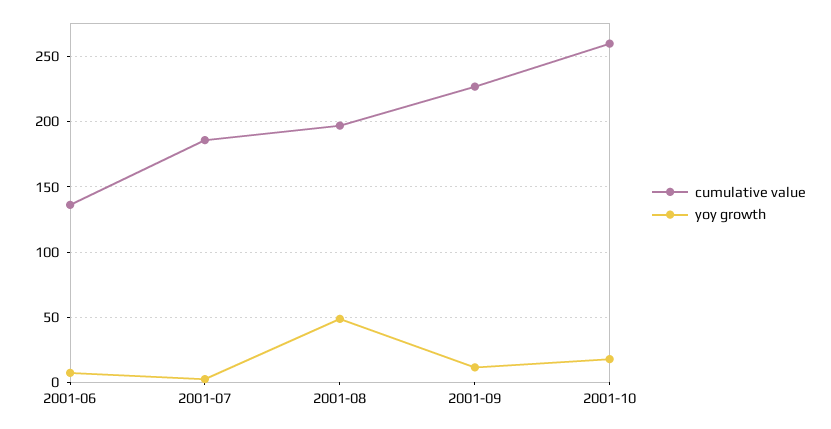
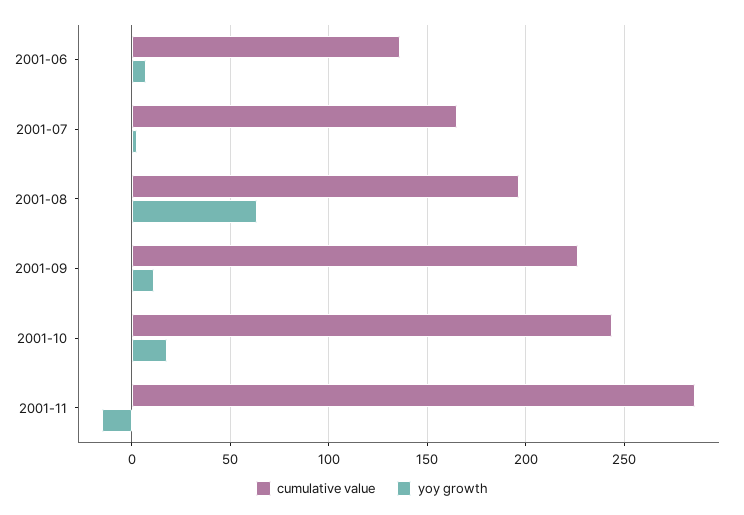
cumulative value, 2001-07: 185 -> 165
yoy growth, 2001-08: 50 -> 65
cumulative value, 2001-10: 260 -> 245
cumulative value, 2001-11: none -> 285
yoy growth, 2001-11: none -> -15

